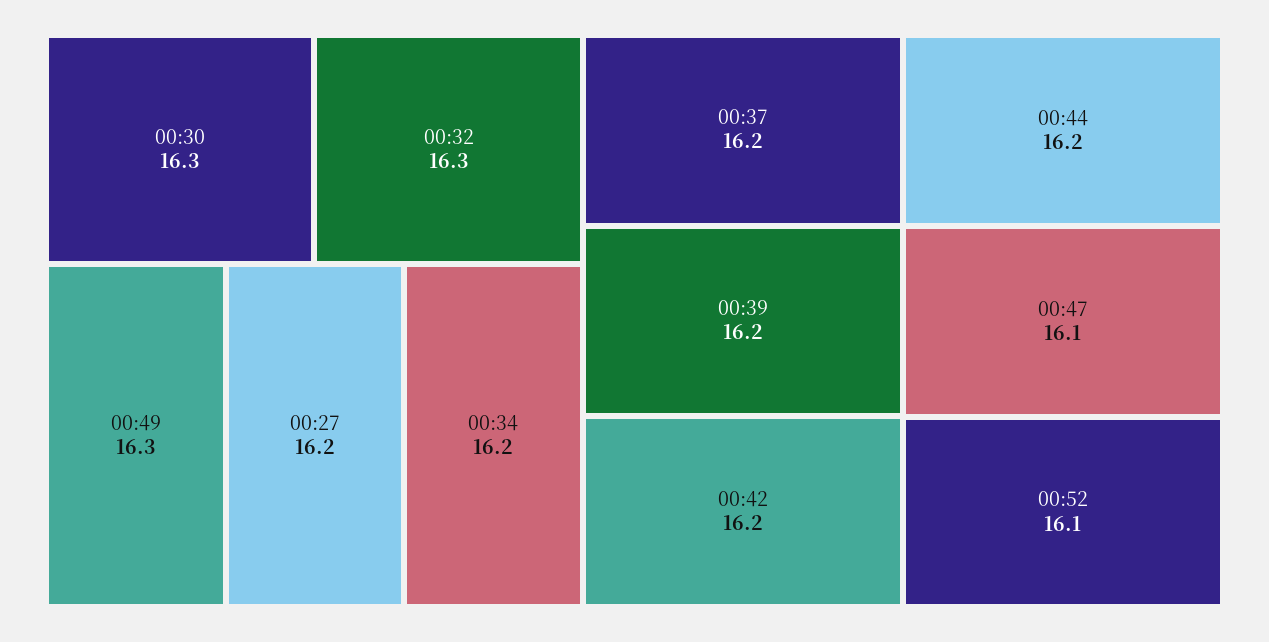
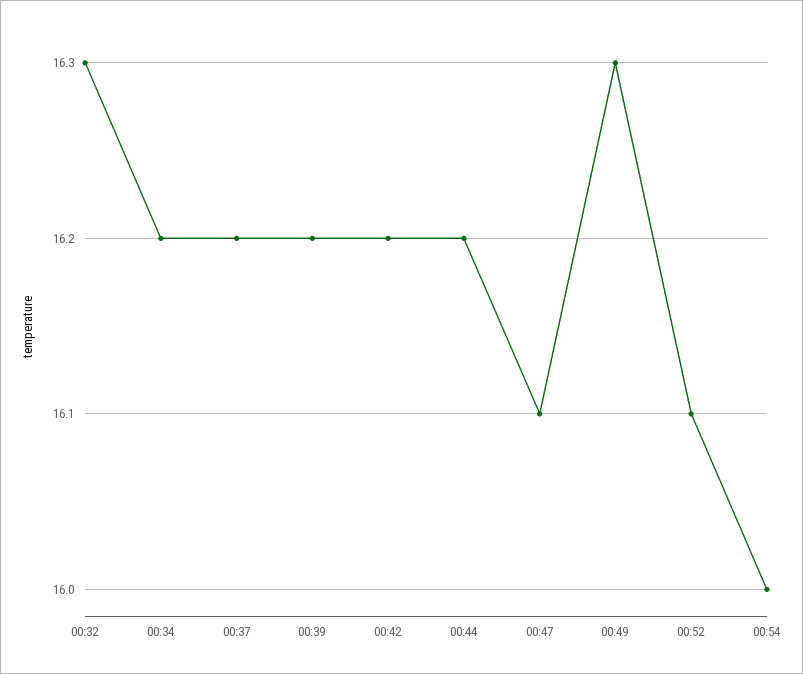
00:30: 16.3 -> none
00:27: 16.2 -> none
00:54: none -> 16

